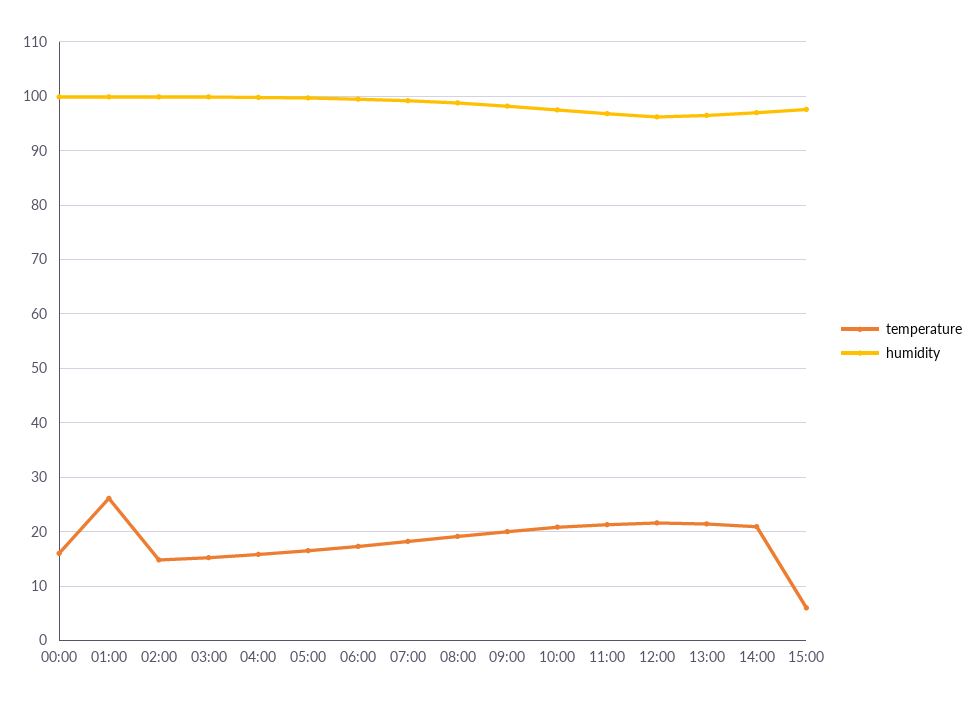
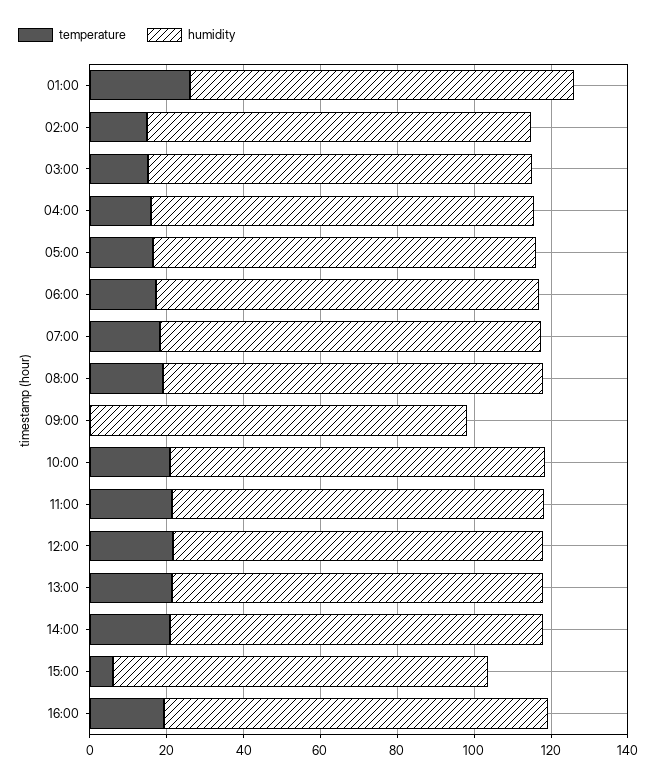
temperature, 00:00: 16 -> none
humidity, 00:00: 100 -> none
temperature, 09:00: 20 -> 0
temperature, 16:00: none -> 20
humidity, 16:00: none -> 100

